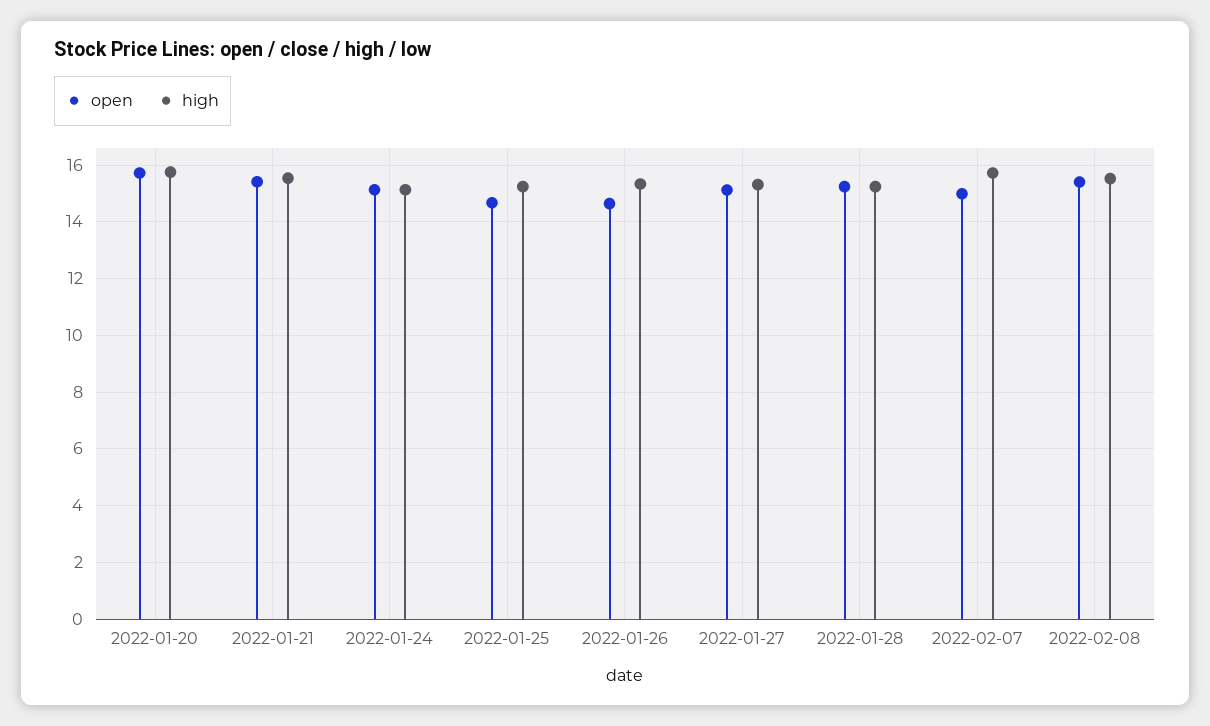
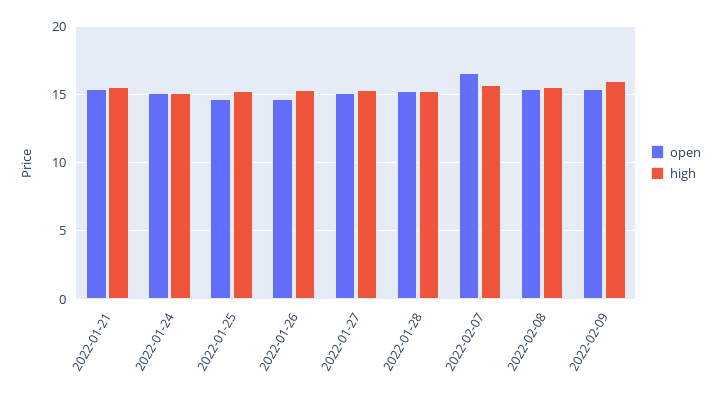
open, 2022-01-20: 15.75 -> none
high, 2022-01-20: 15.75 -> none
open, 2022-02-07: 15 -> 16.5
open, 2022-02-09: none -> 15.5
high, 2022-02-09: none -> 16

